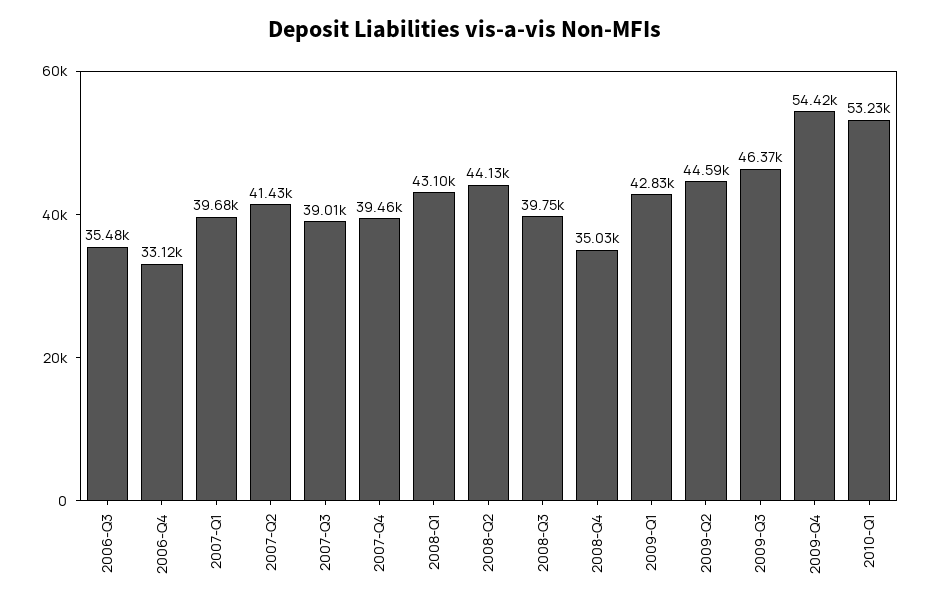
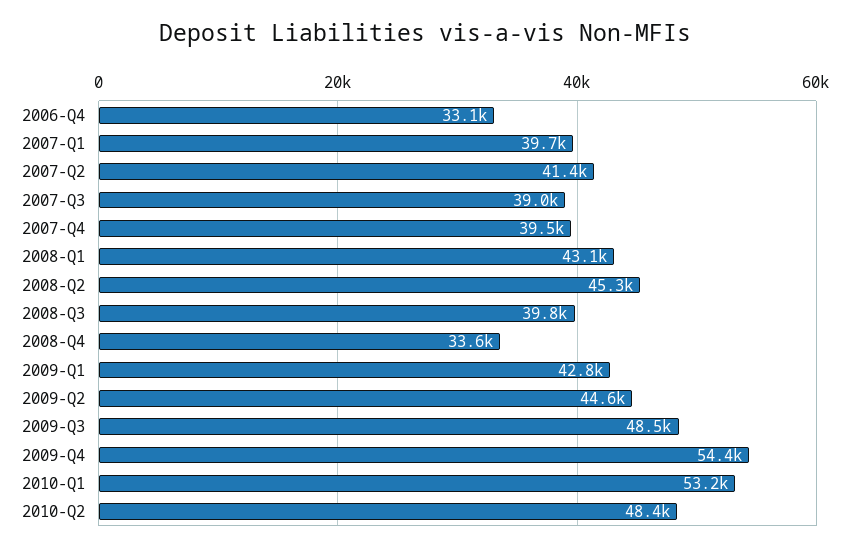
2006-Q3: 35480 -> none
2008-Q2: 44130 -> 45300
2008-Q4: 35030 -> 33600
2009-Q3: 46370 -> 48500
2010-Q2: none -> 48400

